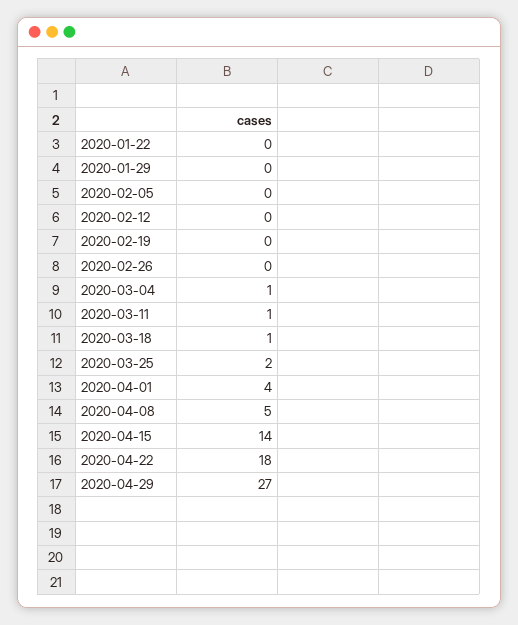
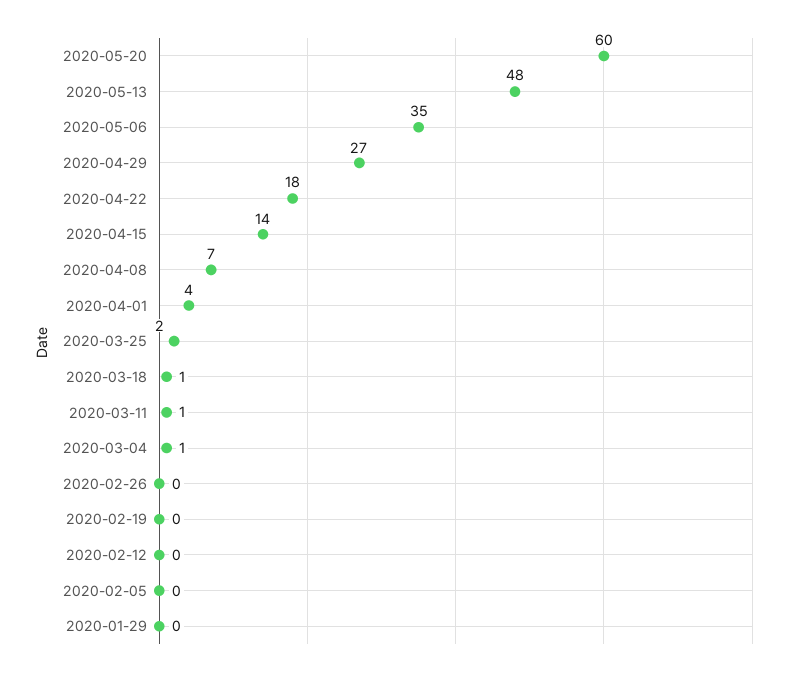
2020-01-22: 0 -> none
2020-04-08: 5 -> 7
2020-05-20: none -> 60
2020-05-13: none -> 48
2020-05-06: none -> 35

